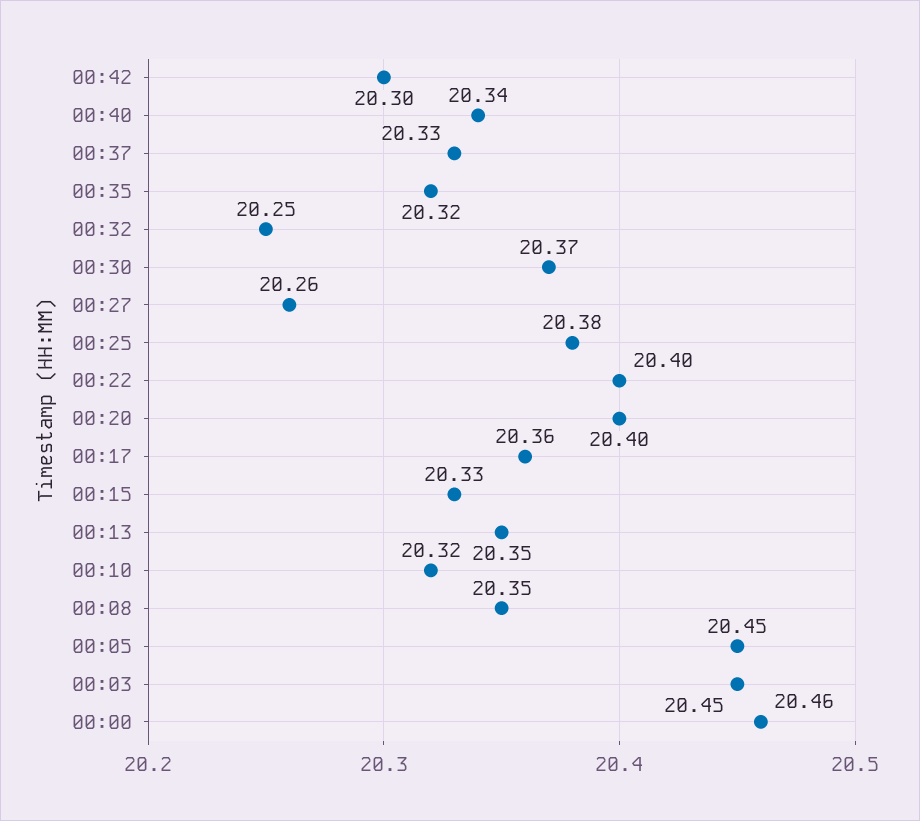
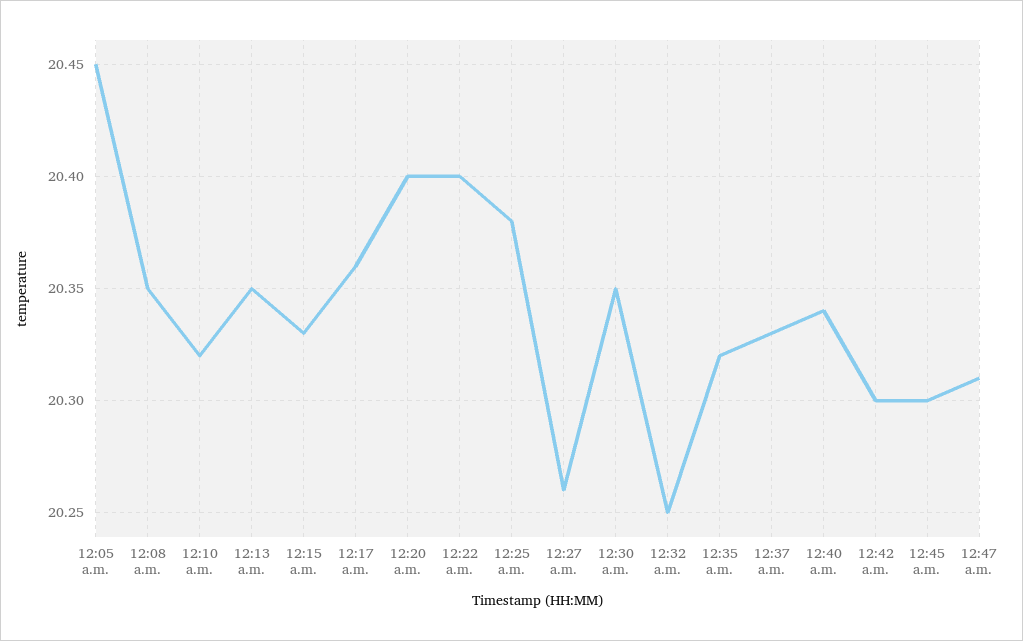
00:30: 20.37 -> 20.35
00:03: 20.45 -> none
00:00: 20.46 -> none
12:45 a.m.: none -> 20.3
12:47 a.m.: none -> 20.31

